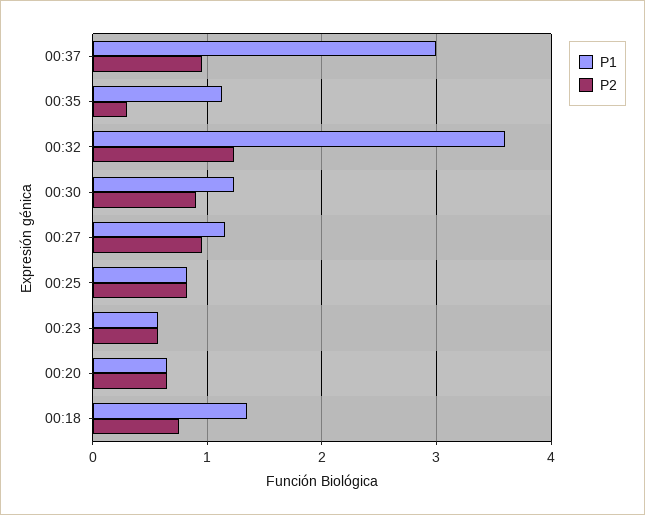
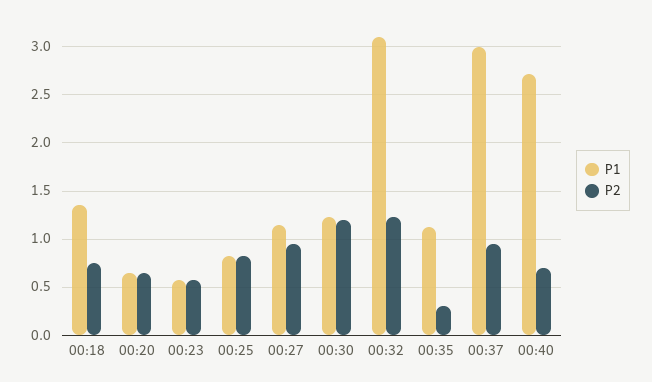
P1, 00:32: 3.6 -> 3.1
P2, 00:30: 0.9 -> 1.2
P1, 00:40: none -> 2.7
P2, 00:40: none -> 0.7

